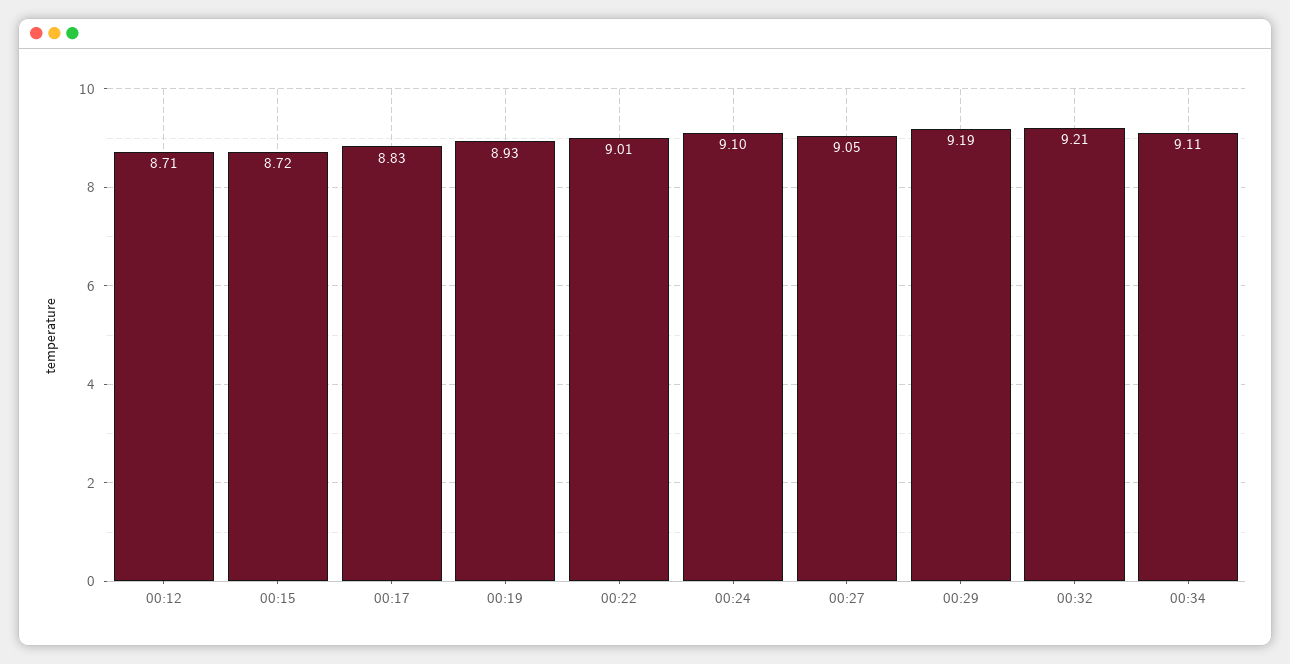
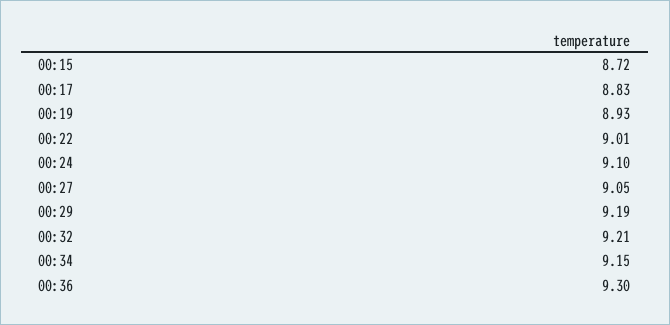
00:12: 8.71 -> none
00:34: 9.11 -> 9.15
00:36: none -> 9.3

